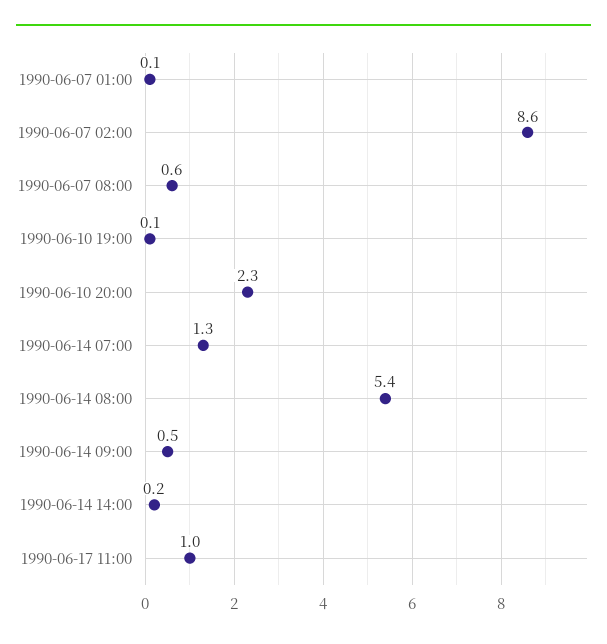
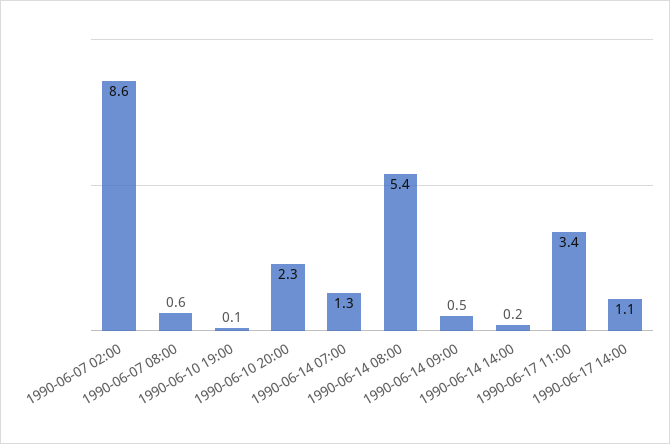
1990-06-07 01:00: 0.1 -> none
1990-06-17 11:00: 1 -> 3.4
1990-06-17 14:00: none -> 1.1

